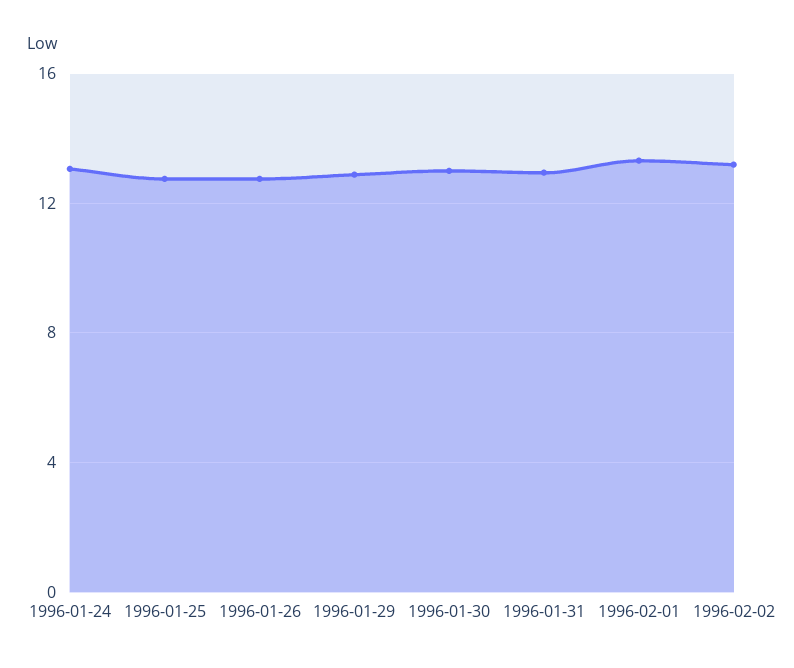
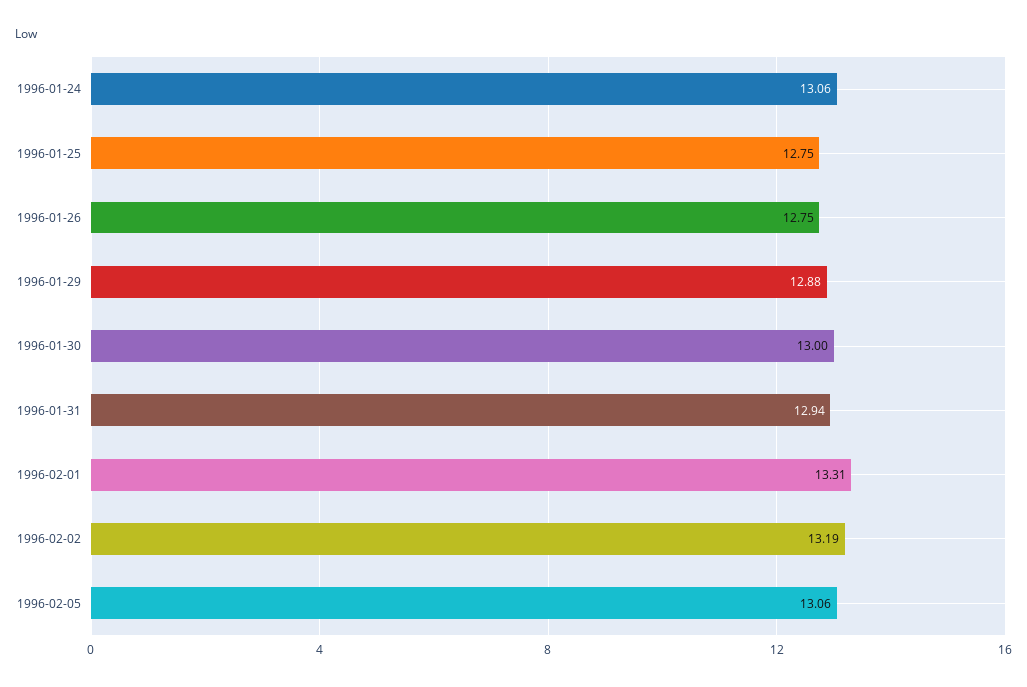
1996-02-05: none -> 13.06

